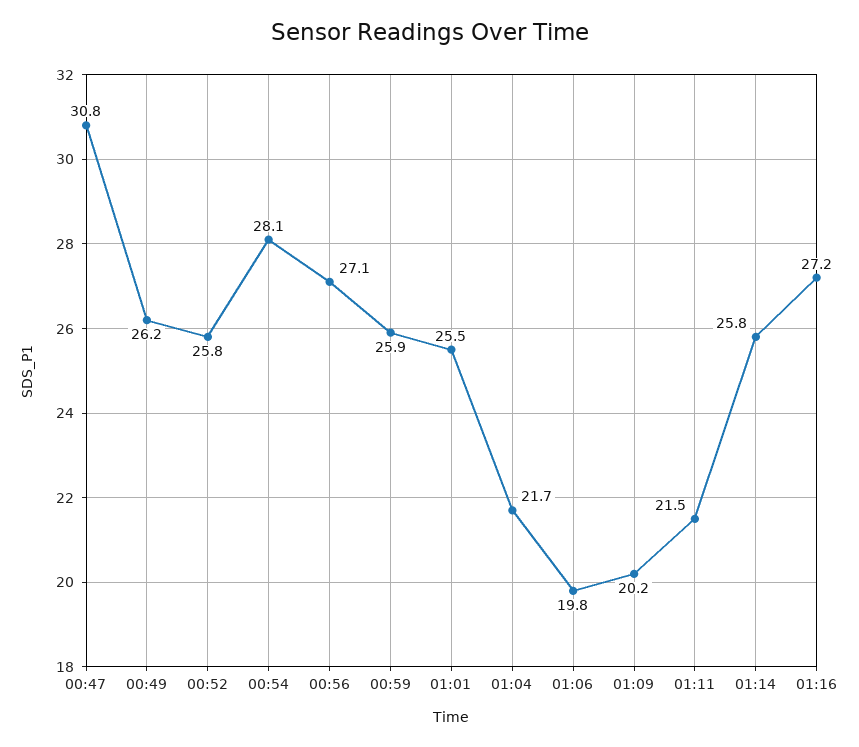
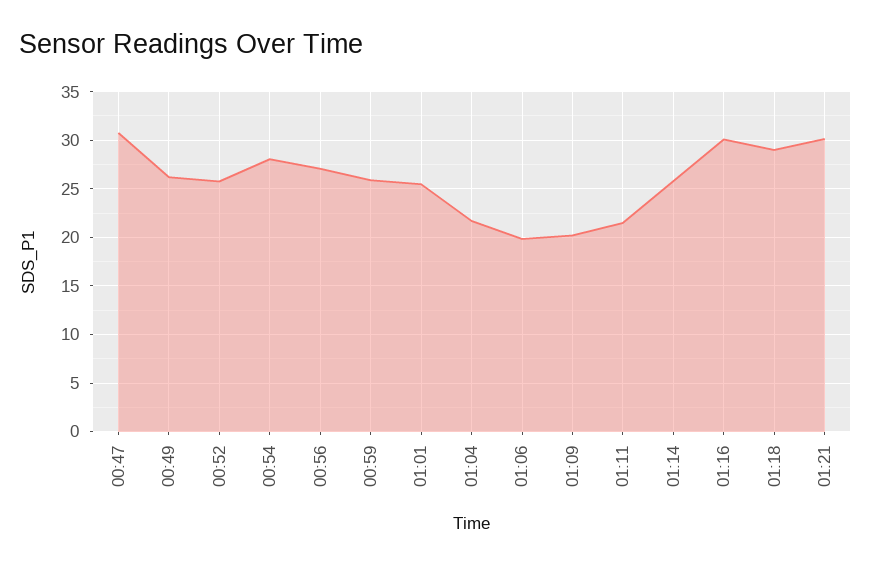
01:16: 27.2 -> 30
01:18: none -> 29
01:21: none -> 30

